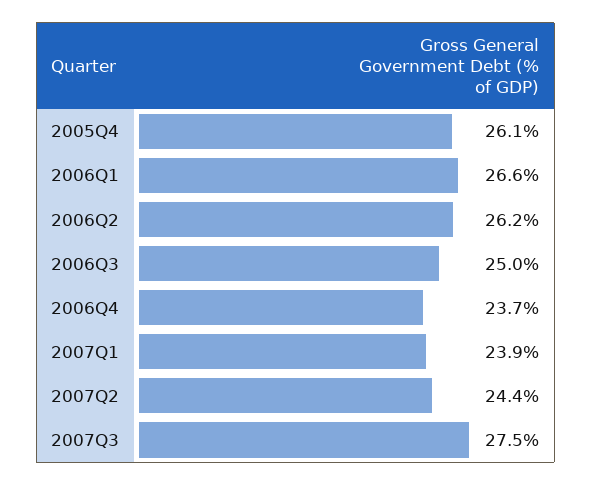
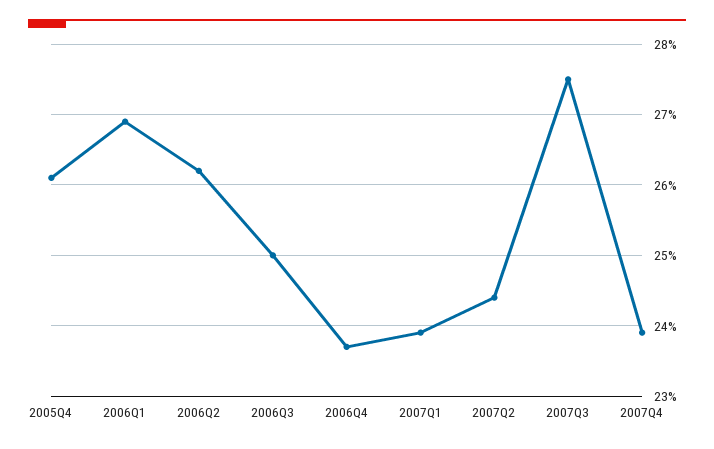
2006Q1: 26.6 -> 26.9
2007Q4: none -> 23.9

